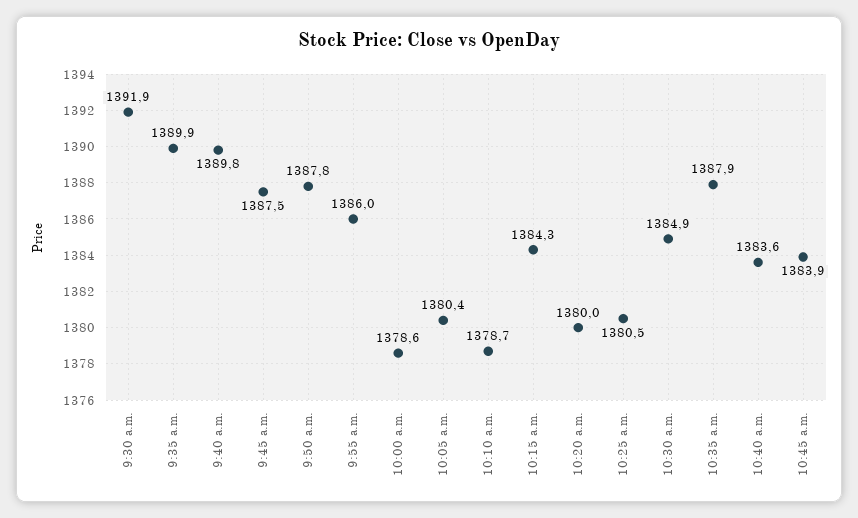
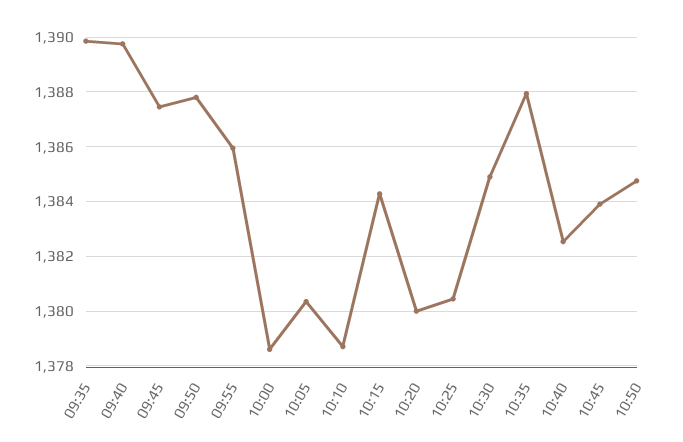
9:30 a.m.: 1391.9 -> none
10:40 a.m.: 1383.6 -> 1382.5
10:50: none -> 1384.75

